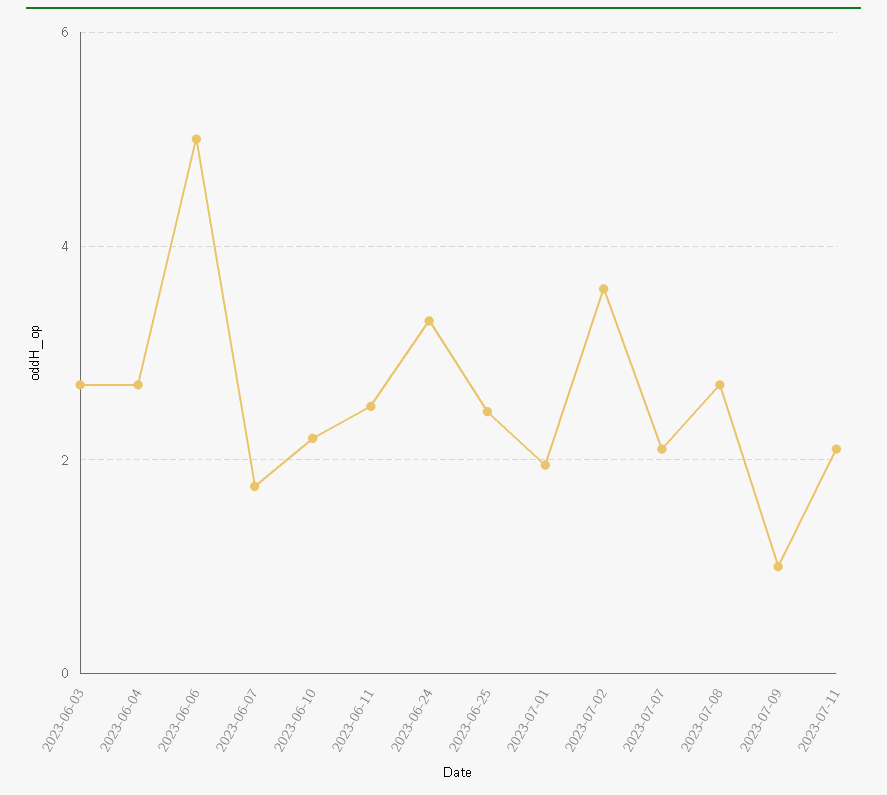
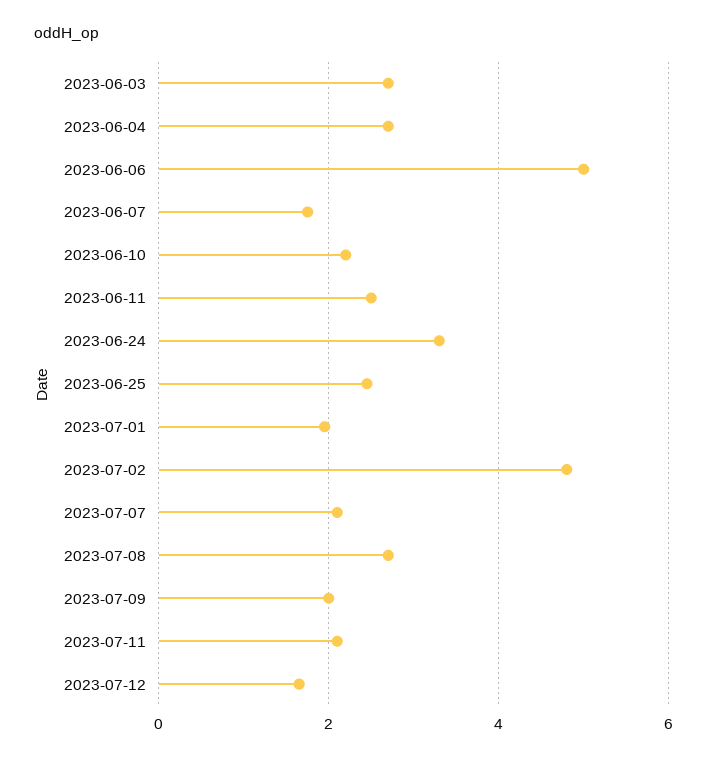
2023-07-02: 3.6 -> 4.8
2023-07-09: 1 -> 2
2023-07-12: none -> 1.6

